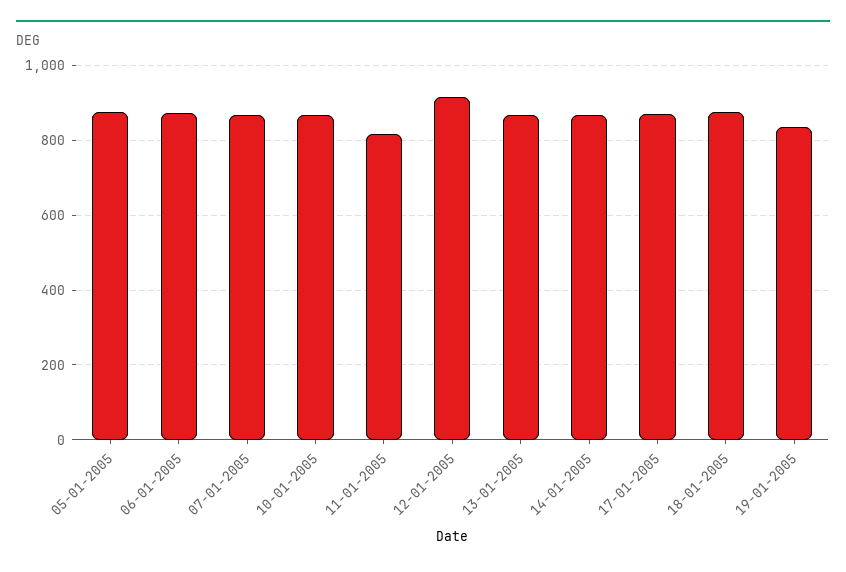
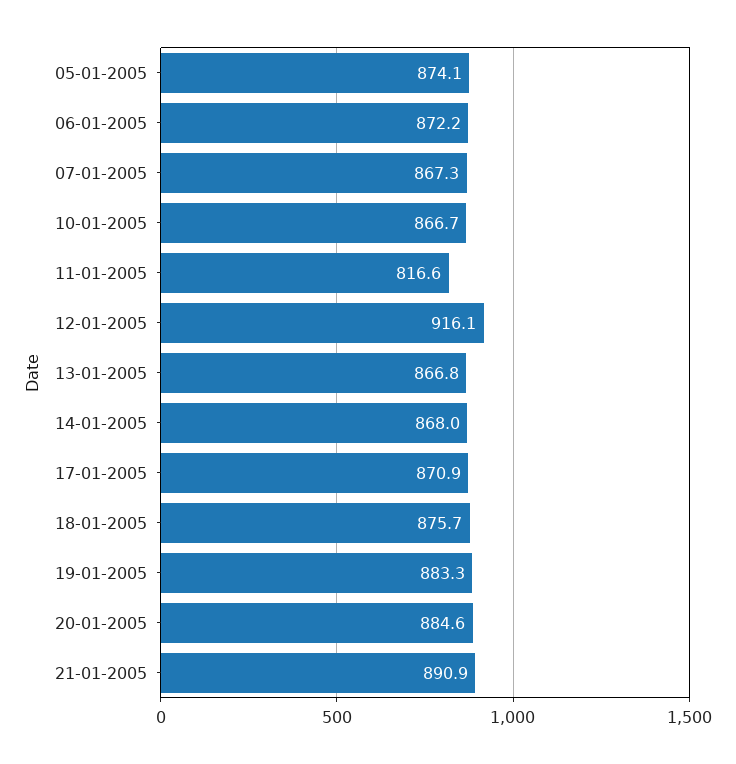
19-01-2005: 840 -> 883.3
20-01-2005: none -> 884.6
21-01-2005: none -> 890.9

